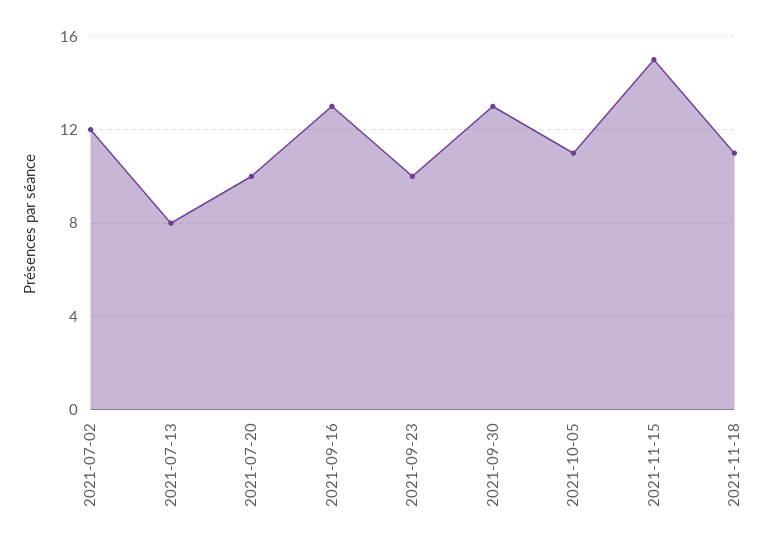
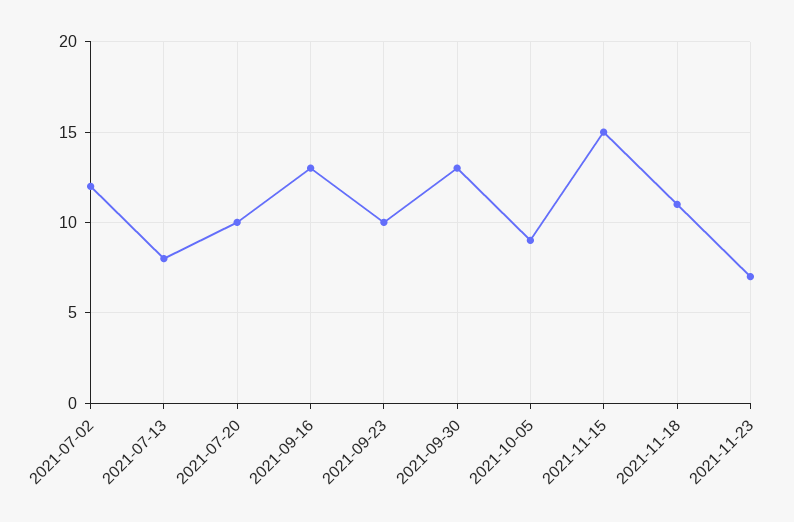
2021-10-05: 11 -> 9
2021-11-23: none -> 7

